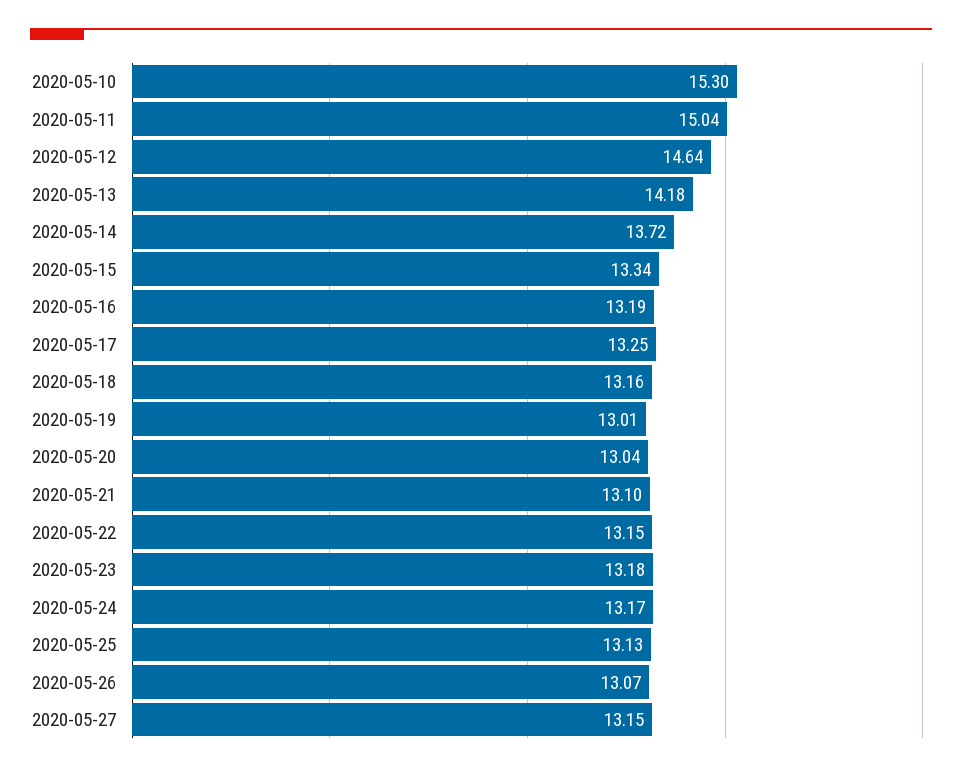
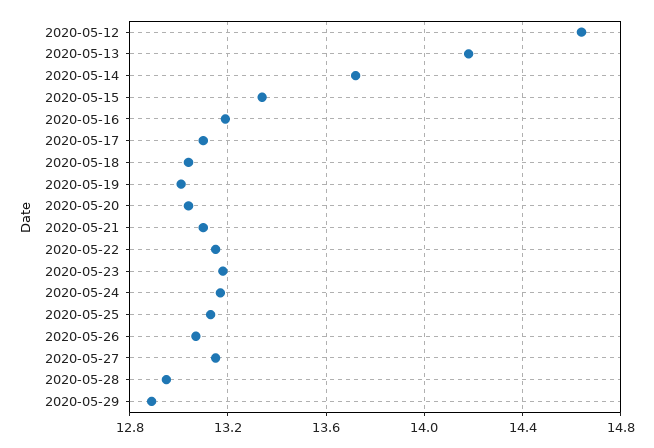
2020-05-10: 15.3 -> none
2020-05-11: 15.04 -> none
2020-05-17: 13.25 -> 13.1
2020-05-18: 13.16 -> 13.05
2020-05-28: none -> 12.95
2020-05-29: none -> 12.9

